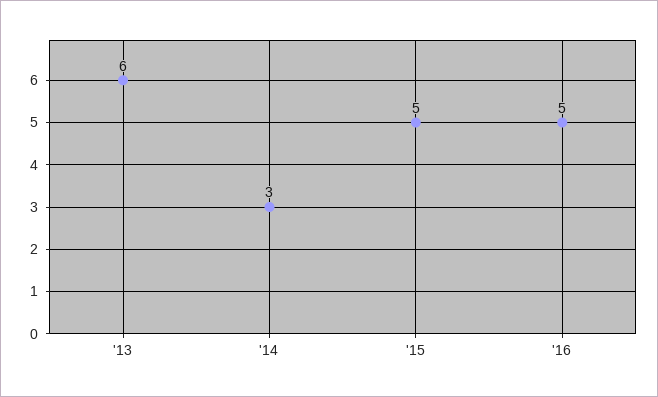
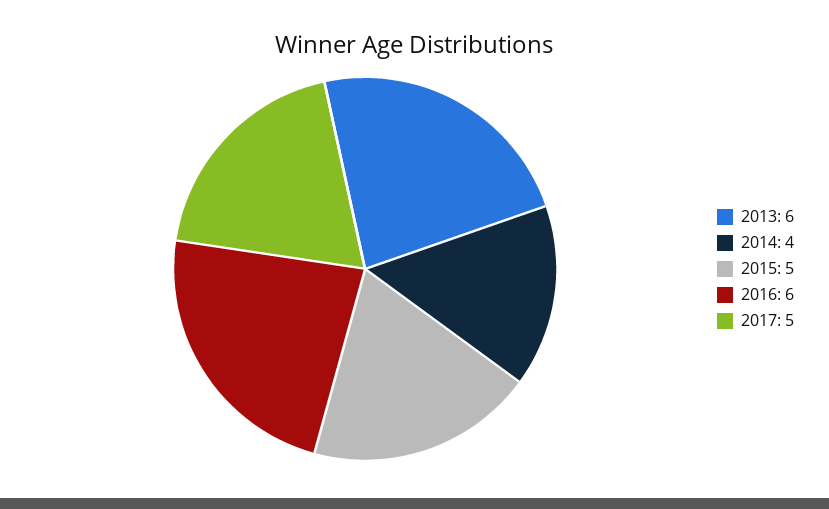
'14: 3 -> 4
'16: 5 -> 6
2017: none -> 5

